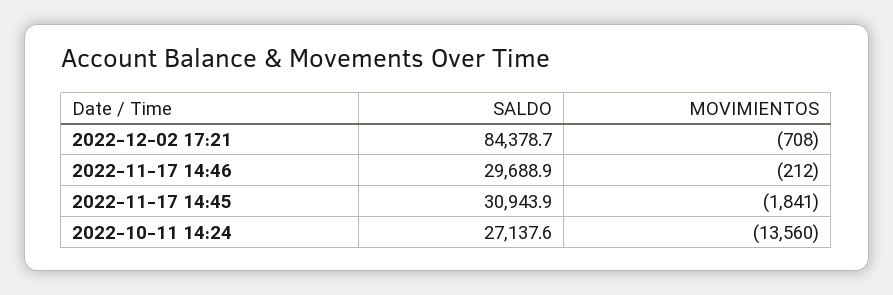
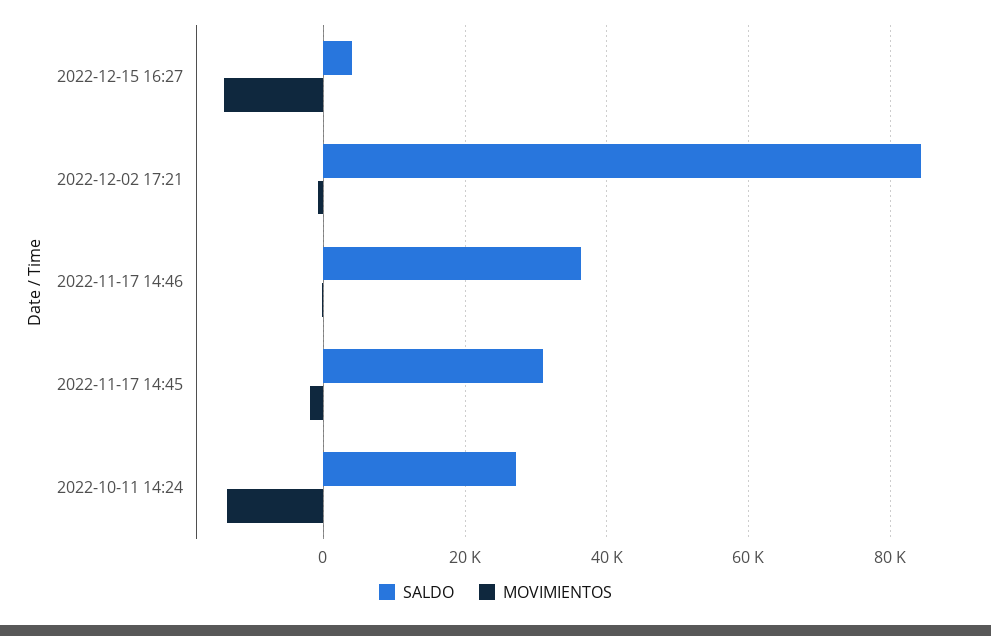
SALDO, 2022-11-17 14:46: 29688.9 -> 36000
SALDO, 2022-12-15 16:27: none -> 4000
MOVIMIENTOS, 2022-12-15 16:27: none -> -14000

